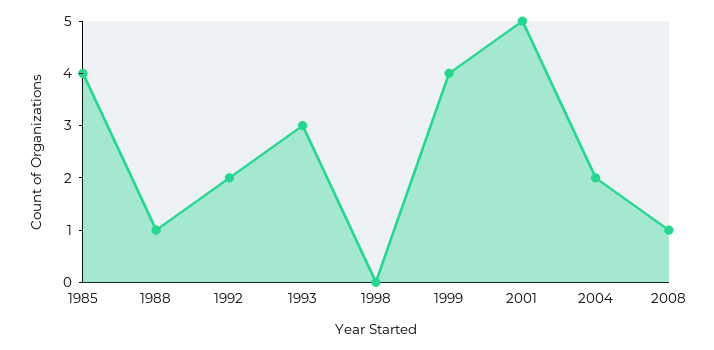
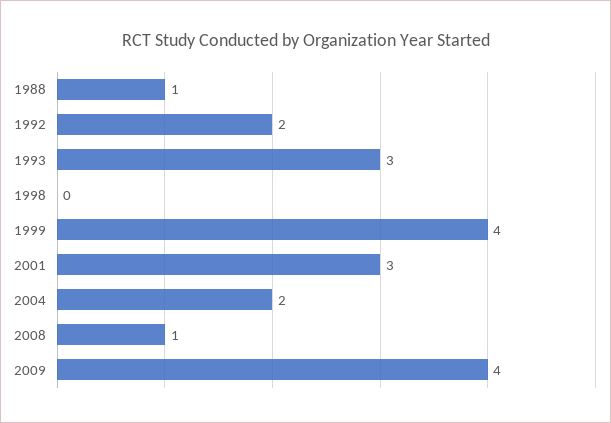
1985: 4 -> none
2001: 5 -> 3
2009: none -> 4

